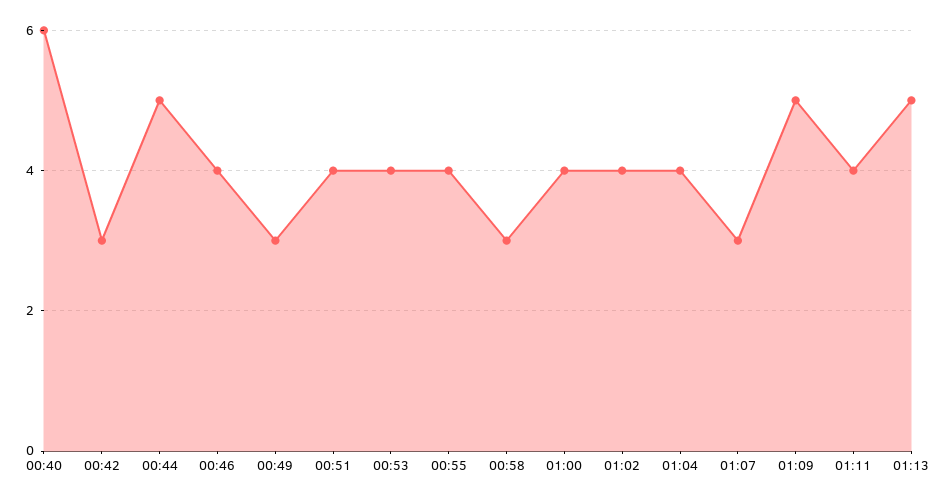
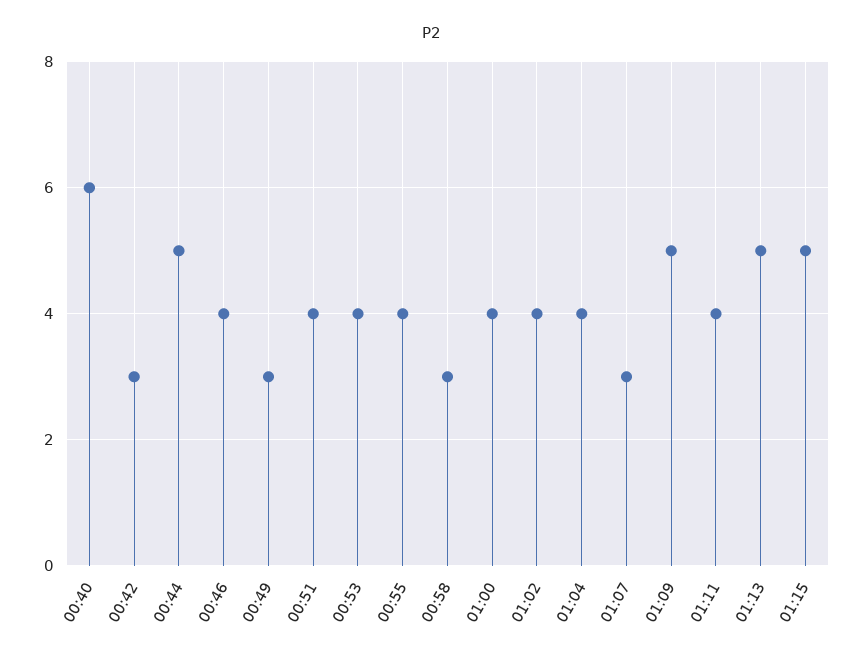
01:15: none -> 5

